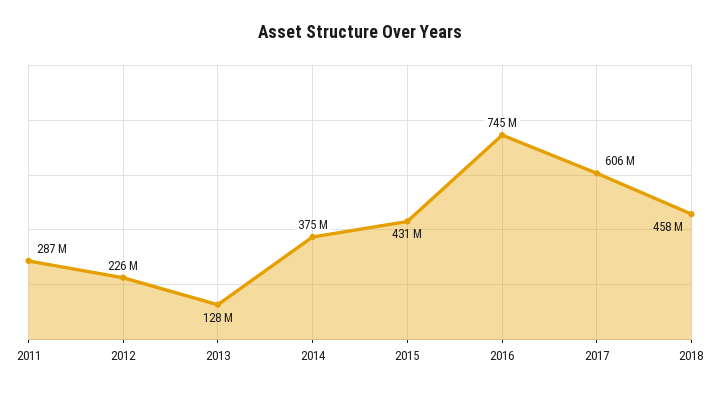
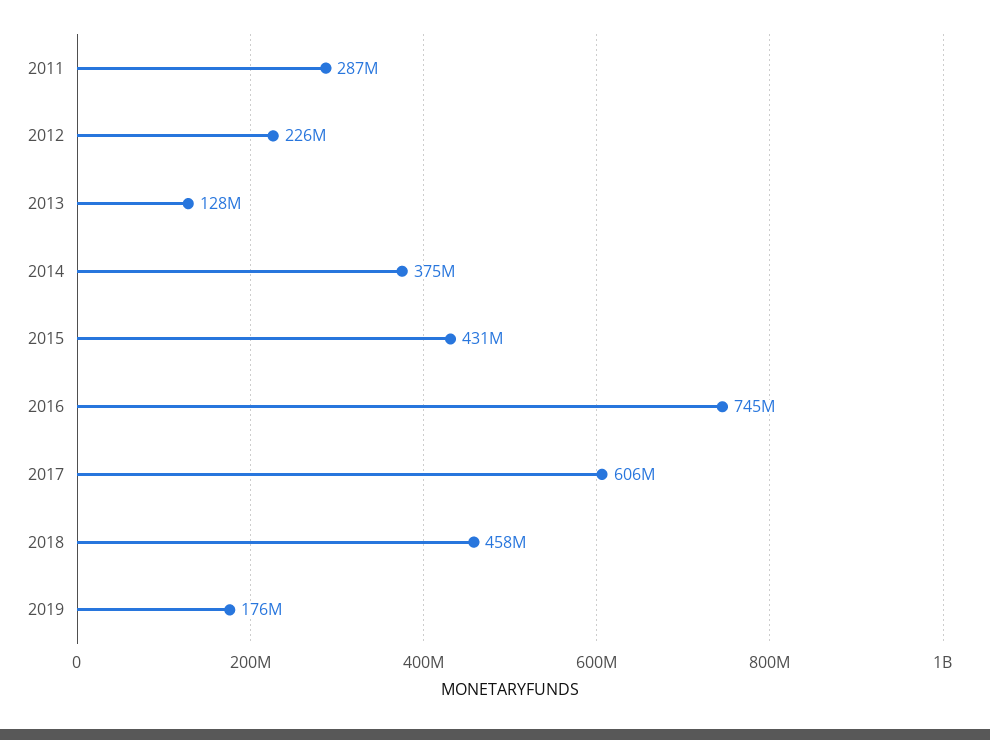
2019: none -> 176000000

